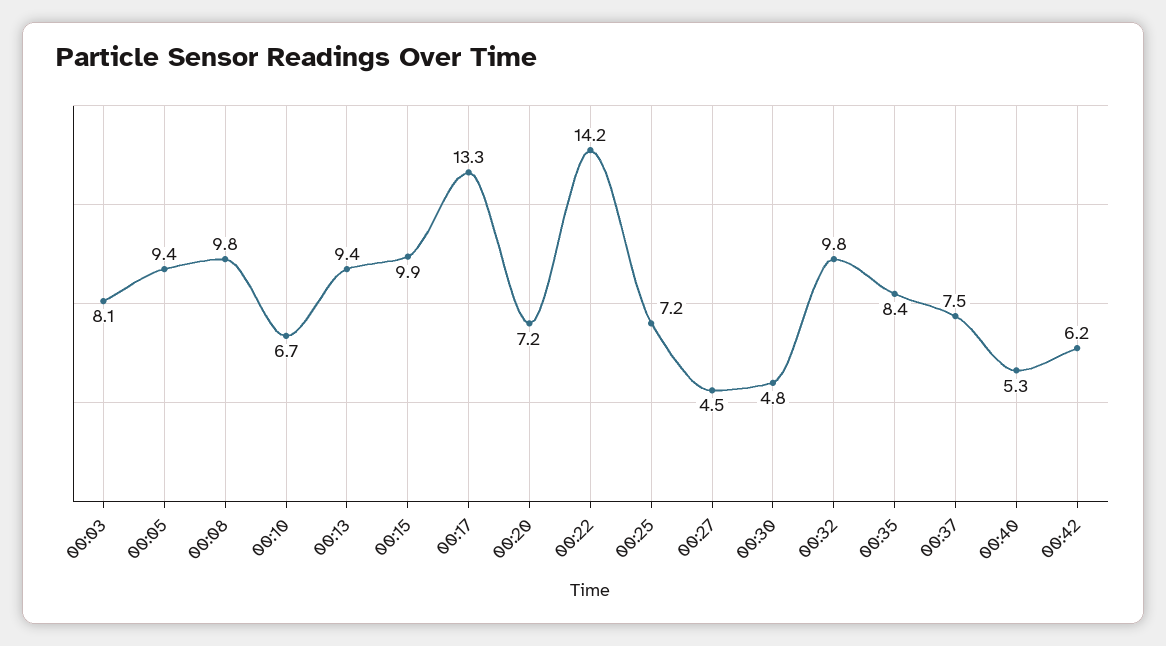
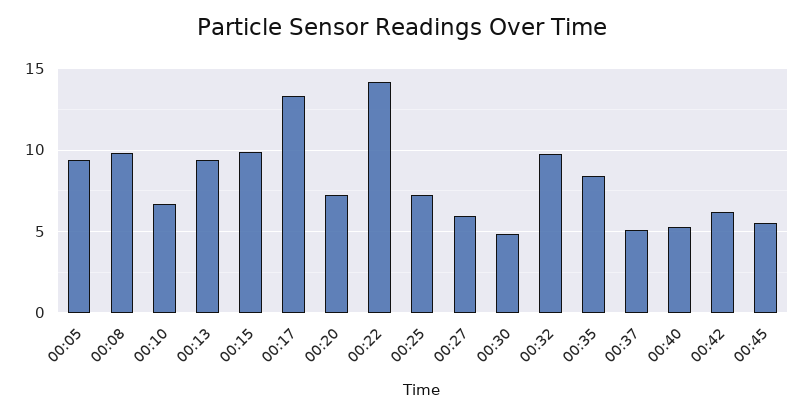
00:03: 8.1 -> none
00:27: 4.5 -> 6
00:37: 7.5 -> 5
00:45: none -> 5.5

